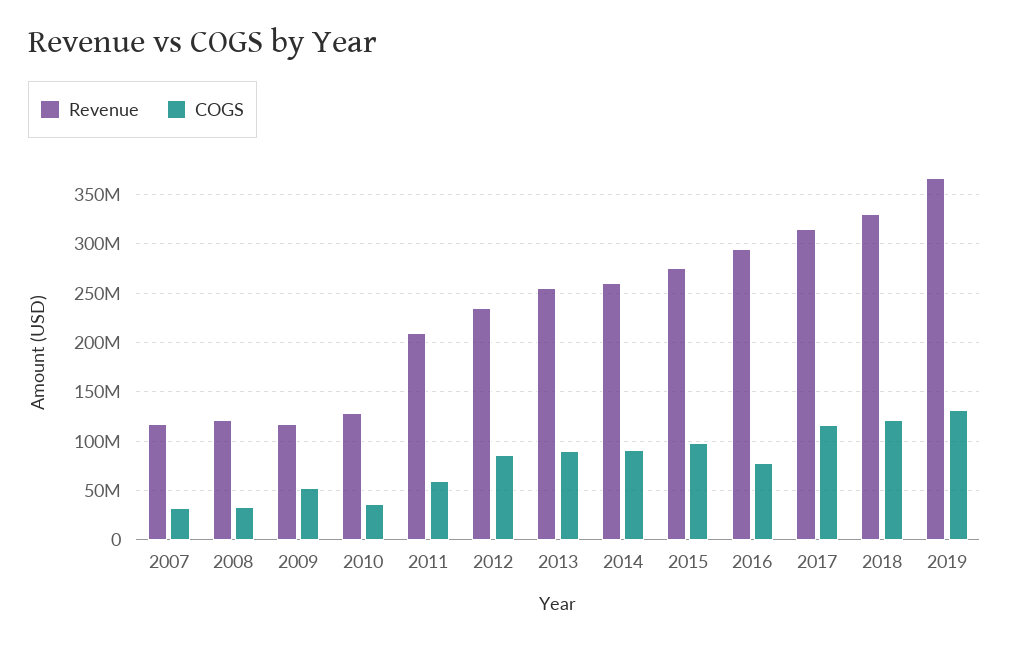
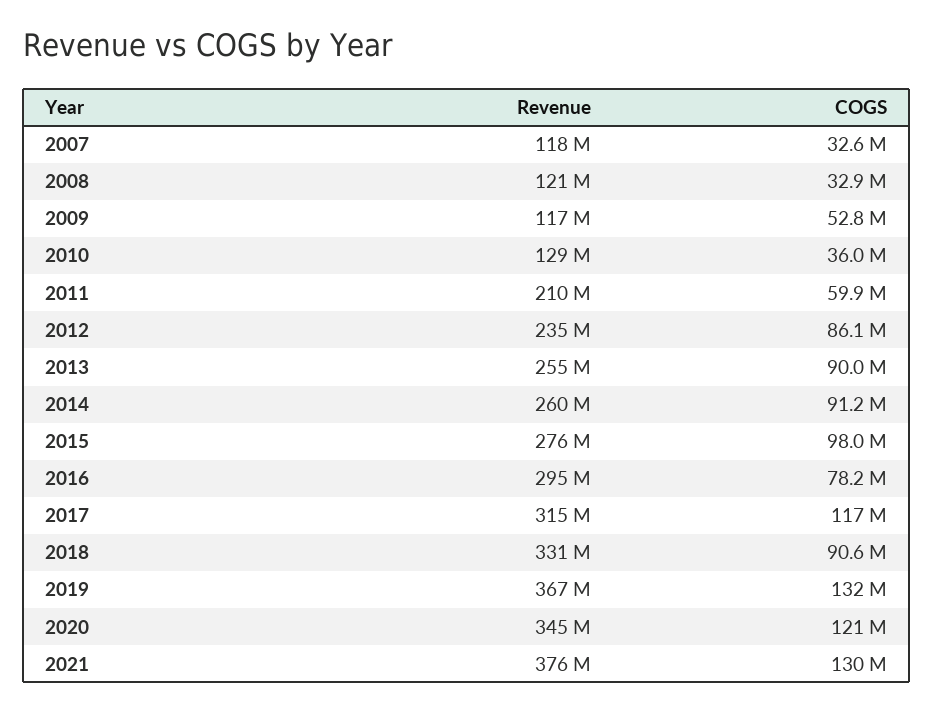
COGS, 2018: 120000000 -> 90600000
Revenue, 2020: none -> 345000000
COGS, 2020: none -> 121000000
Revenue, 2021: none -> 376000000
COGS, 2021: none -> 130000000

